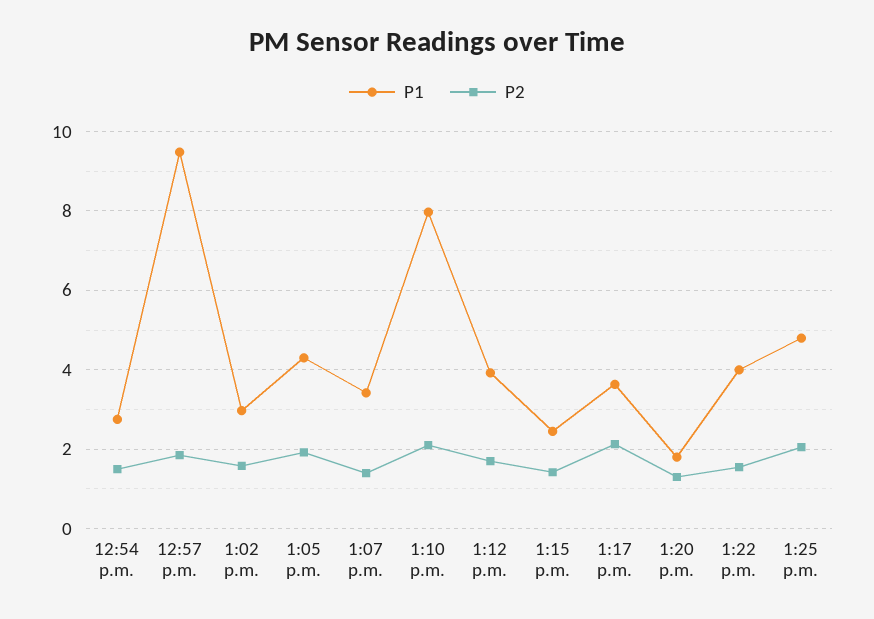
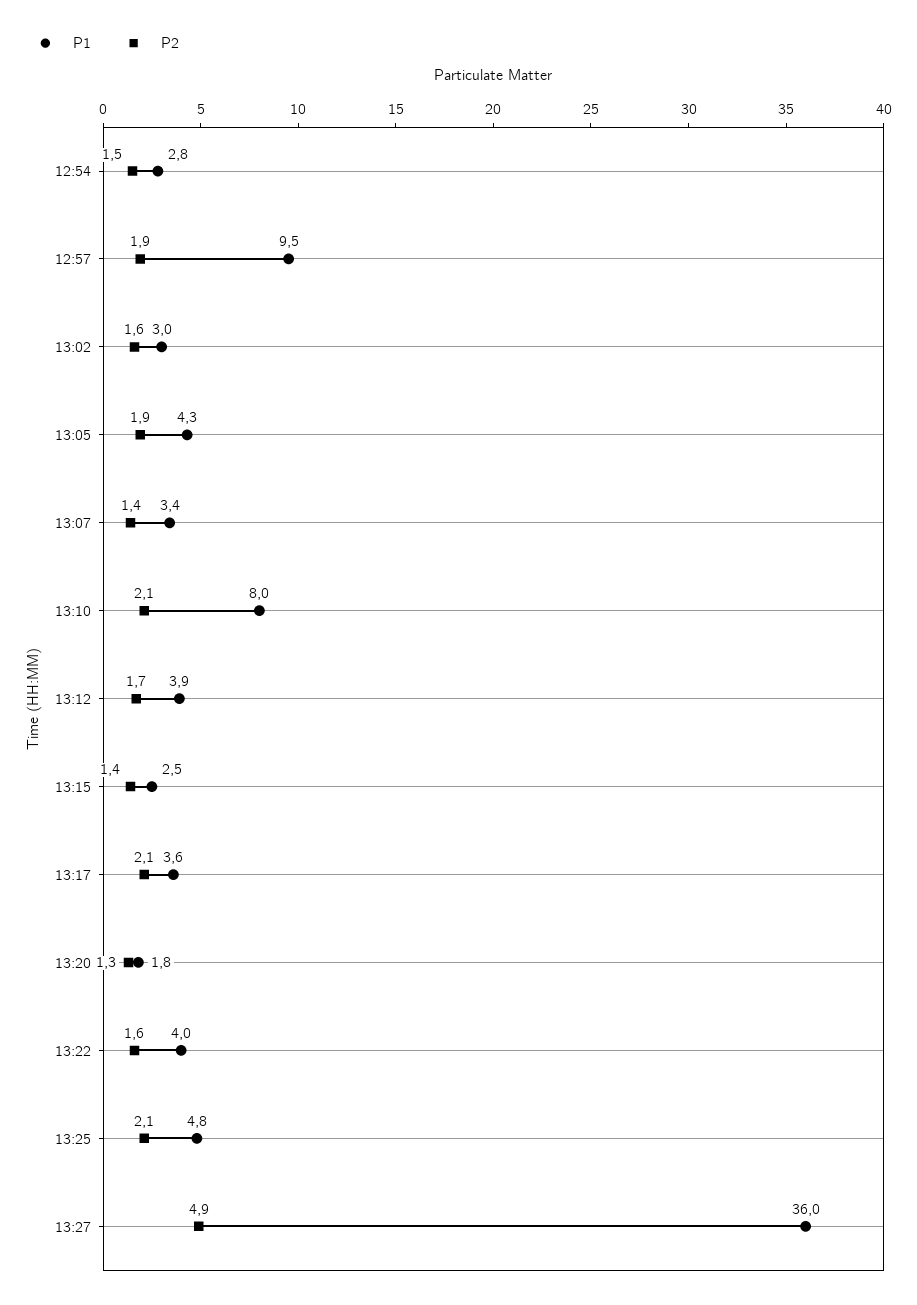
P1, 13:27: none -> 36
P2, 13:27: none -> 4.9

